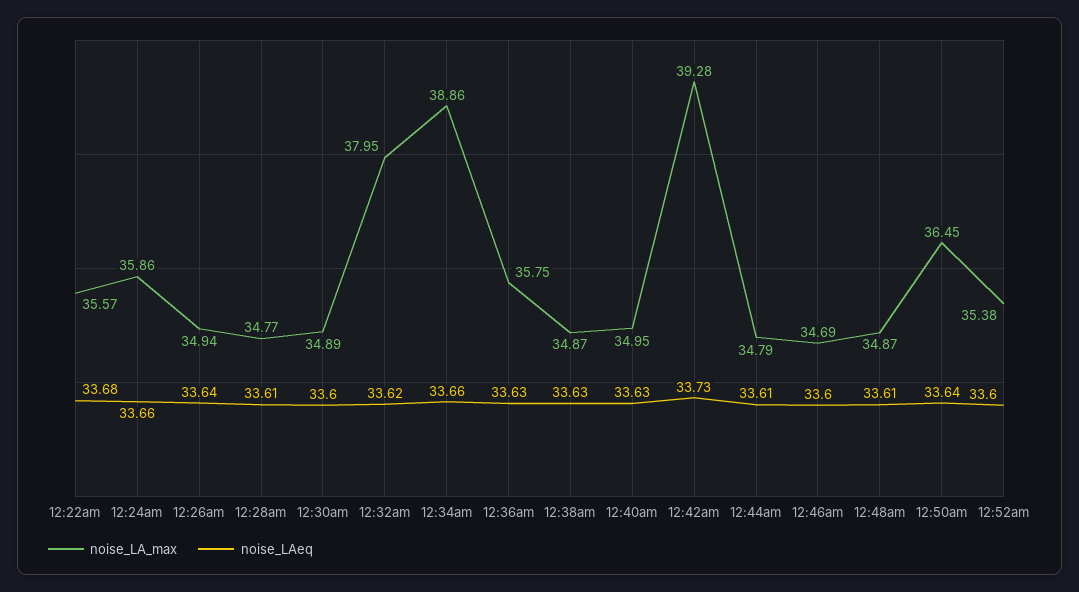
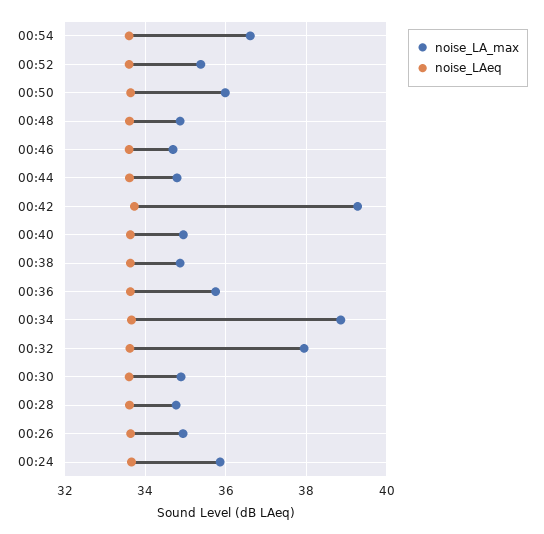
noise_LA_max, 12:22am: 35.57 -> none
noise_LAeq, 12:22am: 33.68 -> none
noise_LA_max, 12:50am: 36.45 -> 36
noise_LA_max, 00:54: none -> 36.6
noise_LAeq, 00:54: none -> 33.6

